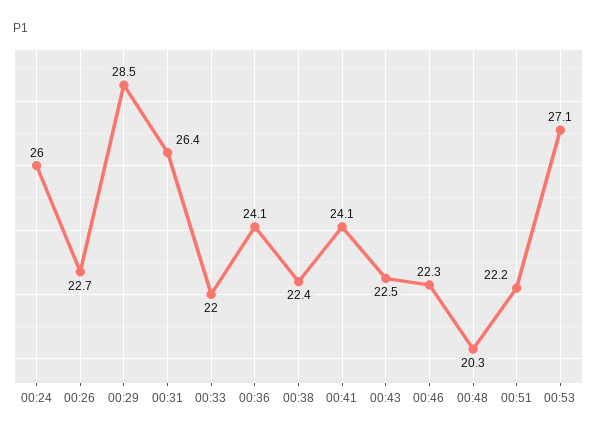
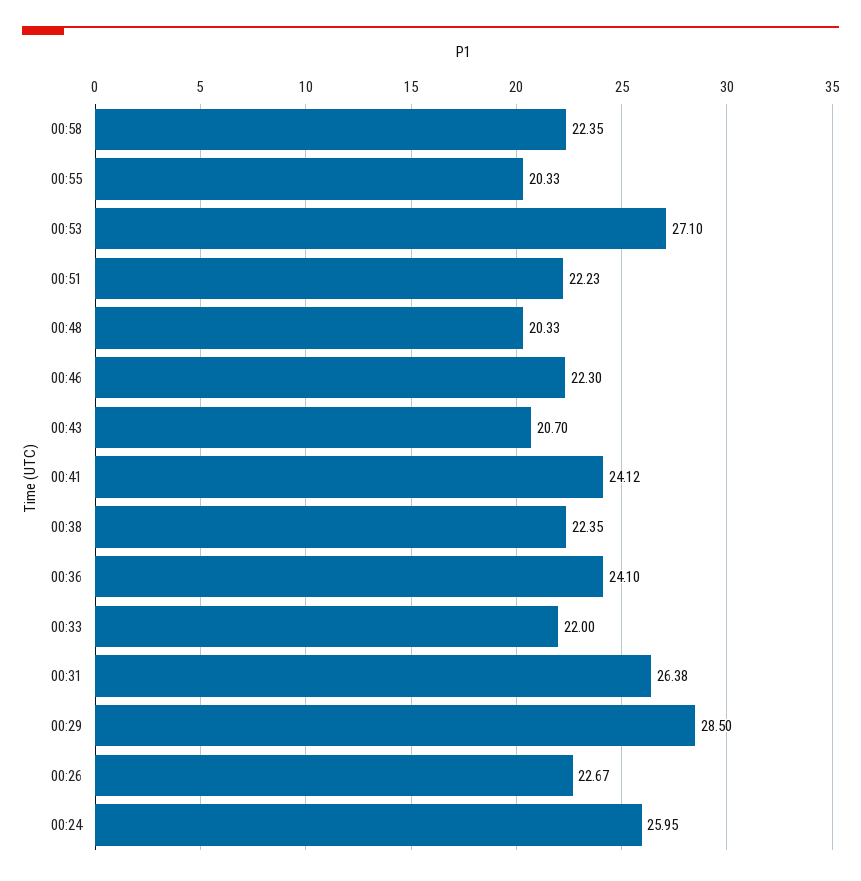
00:43: 22.5 -> 20.7
00:58: none -> 22.35
00:55: none -> 20.33

